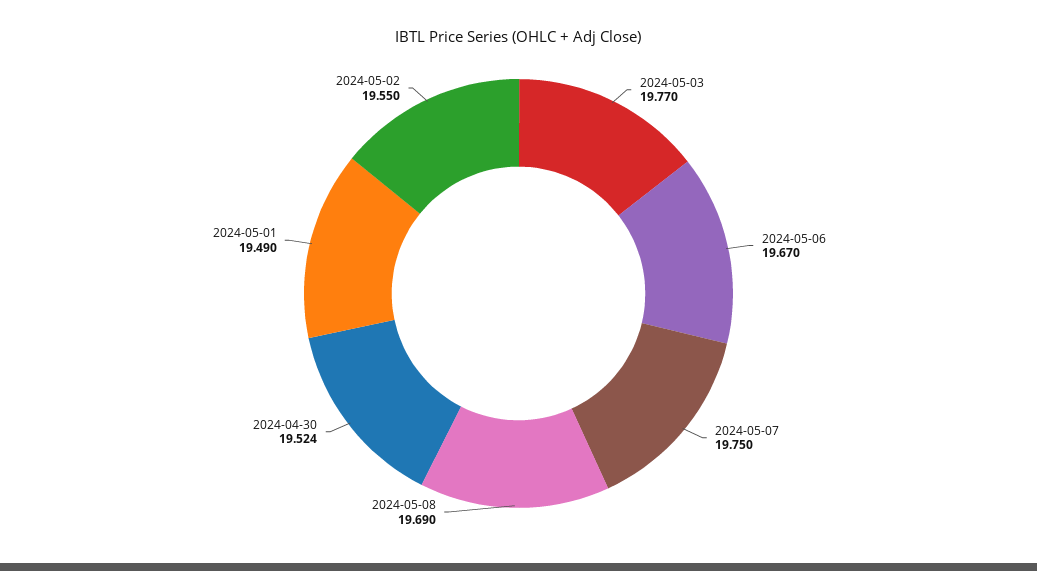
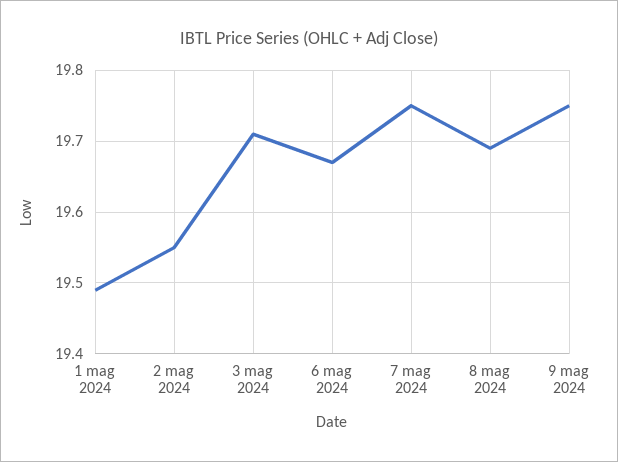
2024-05-03: 19.77 -> 19.71
2024-04-30: 19.524 -> none
9 mag 2024: none -> 19.75

